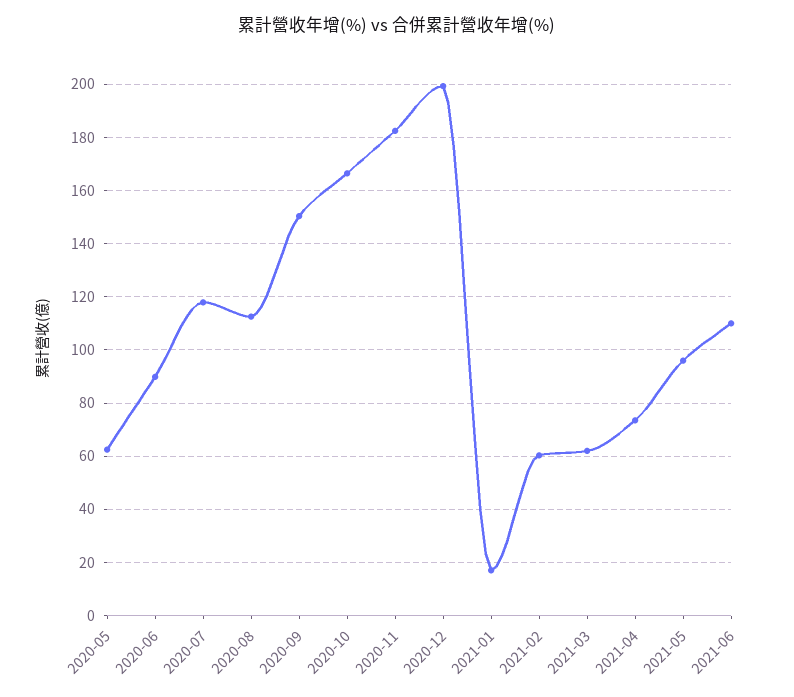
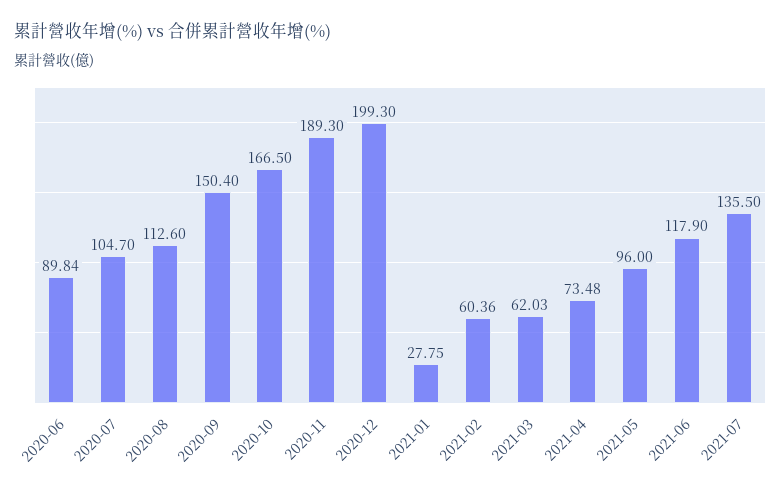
2020-05: 62.5 -> none
2020-07: 117.5 -> 104.7
2020-11: 182.5 -> 189.3
2021-01: 17.5 -> 27.75
2021-06: 110 -> 117.9
2021-07: none -> 135.5

